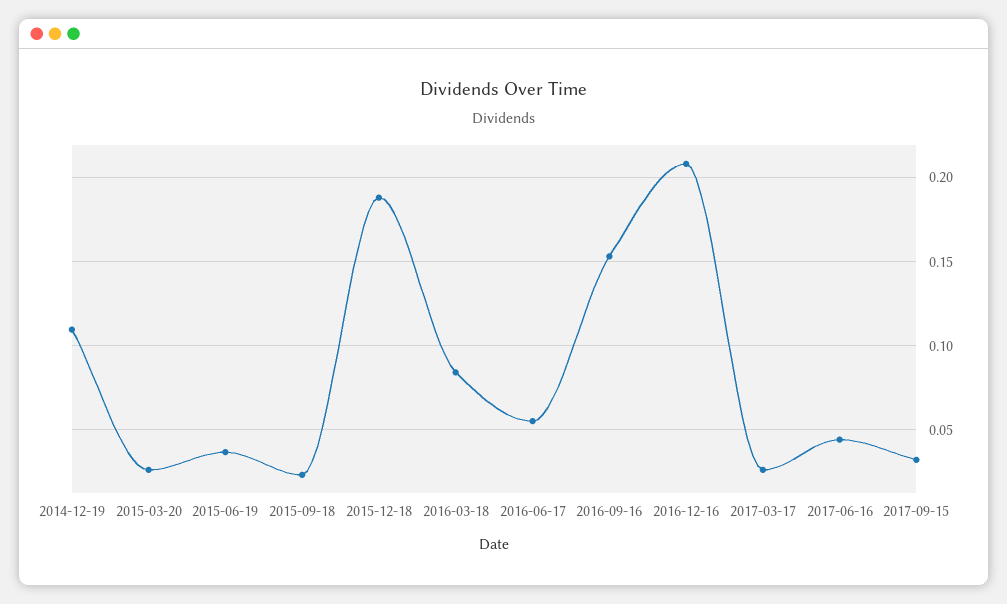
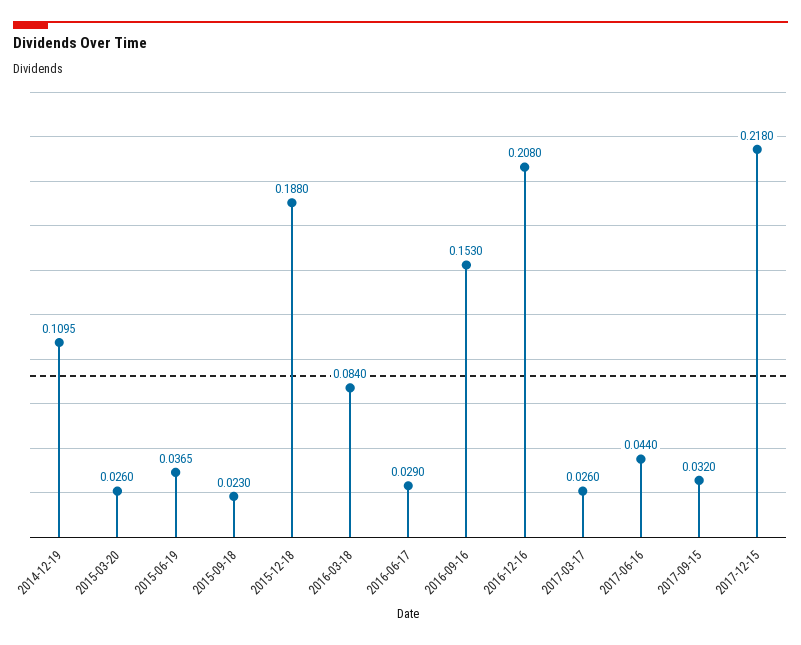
2016-06-17: 0.055 -> 0.029
2017-12-15: none -> 0.218

